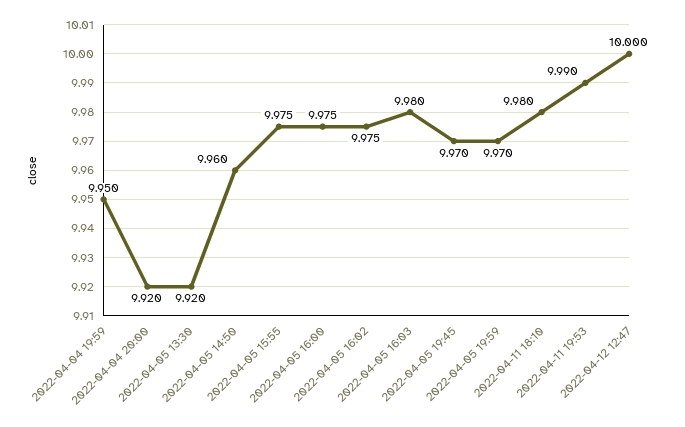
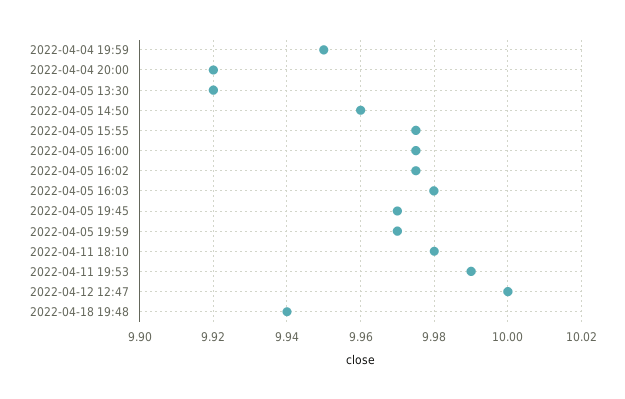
2022-04-18 19:48: none -> 9.94

